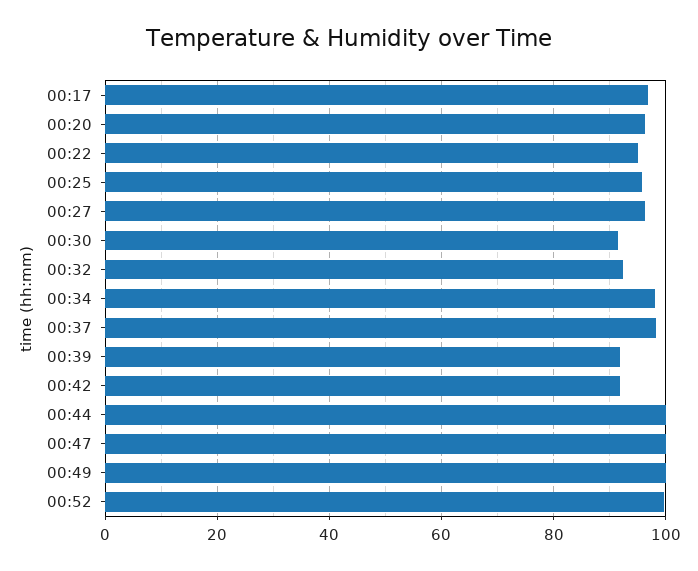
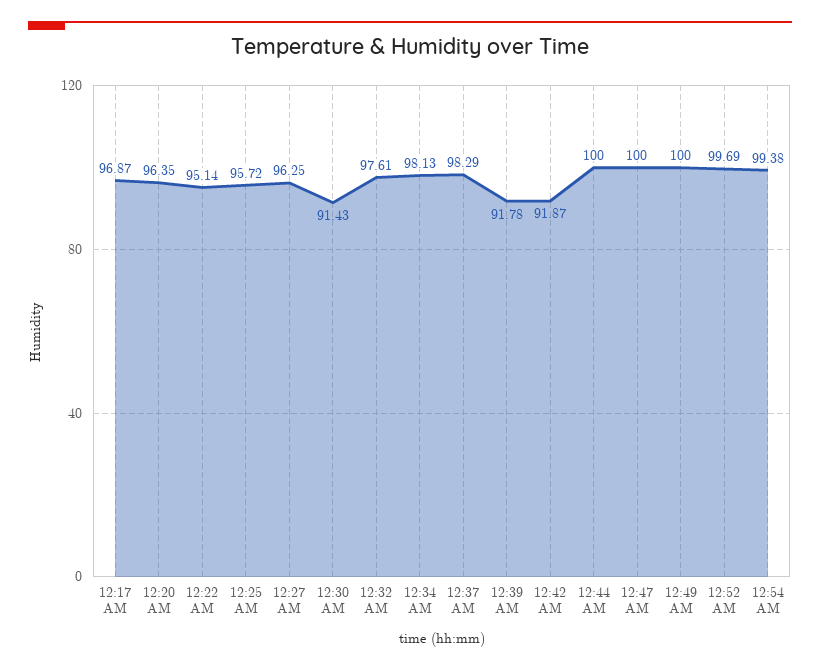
00:32: 92 -> 97.61
12:54 AM: none -> 99.38

